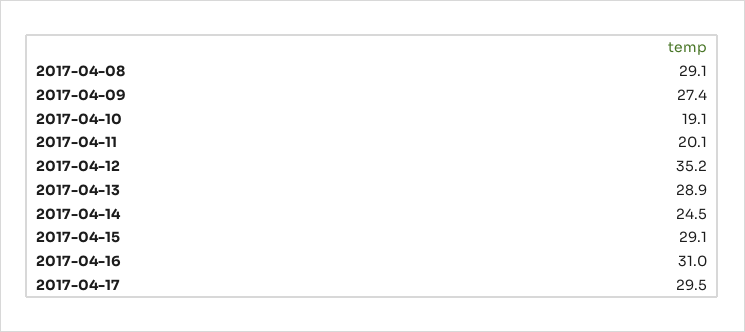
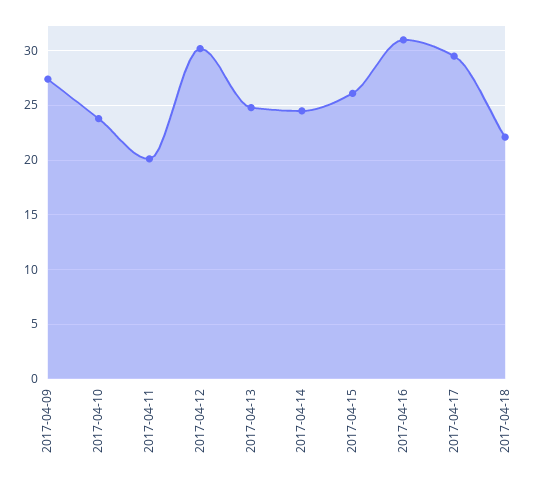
2017-04-08: 29.1 -> none
2017-04-10: 19.1 -> 24
2017-04-12: 35.2 -> 30
2017-04-13: 28.9 -> 25
2017-04-15: 29.1 -> 26
2017-04-18: none -> 22

